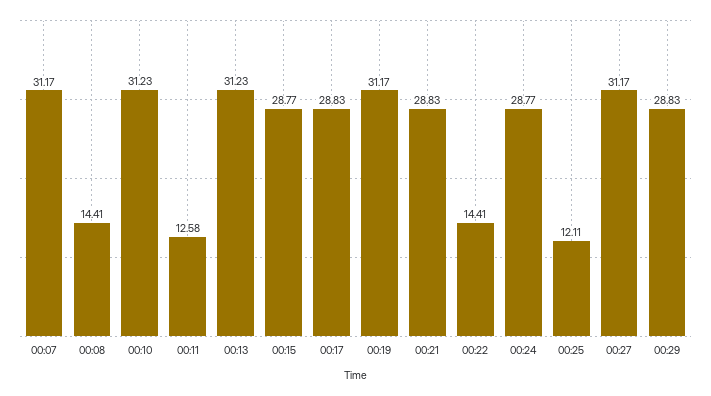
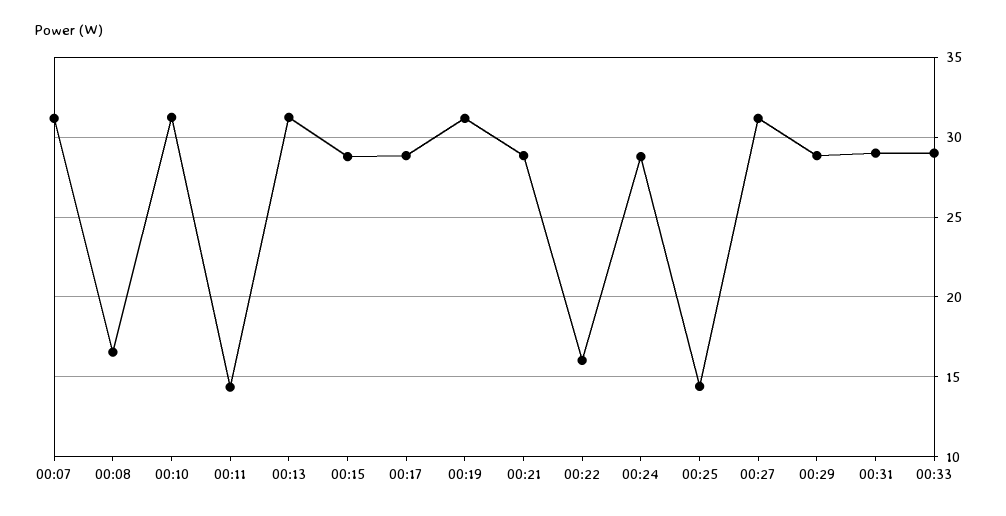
00:08: 14.41 -> 16.5
00:11: 12.58 -> 14.5
00:22: 14.41 -> 16
00:25: 12.11 -> 14.5
00:31: none -> 29
00:33: none -> 29

